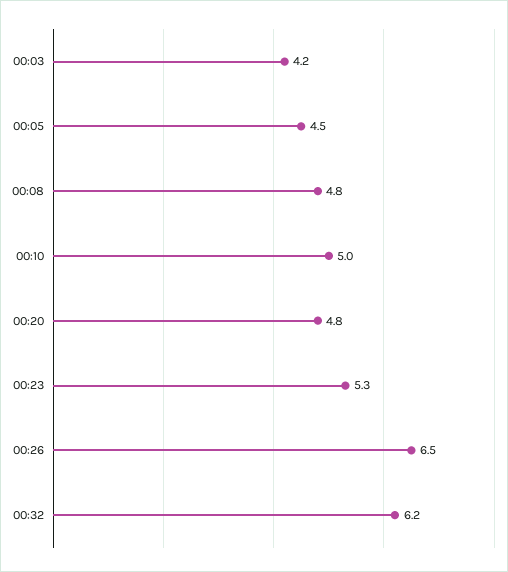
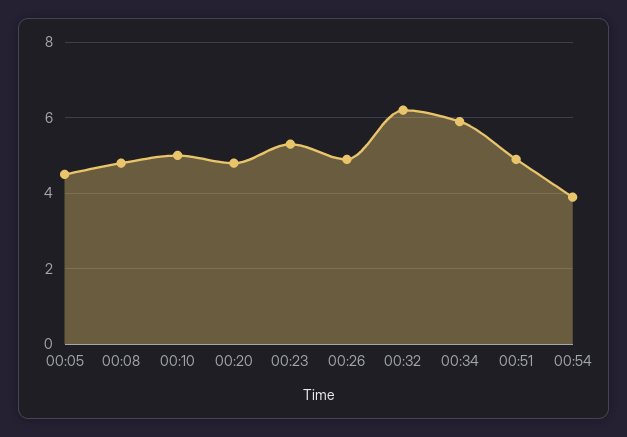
00:03: 4.2 -> none
00:26: 6.5 -> 5
00:34: none -> 6
00:51: none -> 5
00:54: none -> 4

